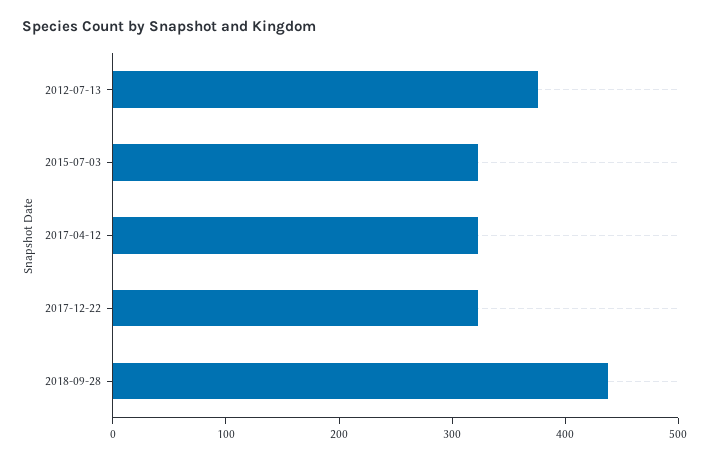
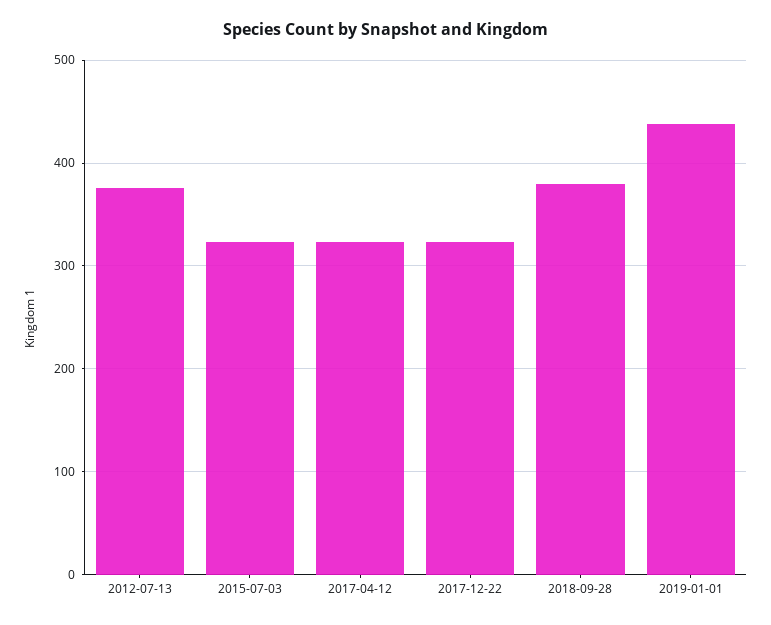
2018-09-28: 440 -> 380
2019-01-01: none -> 440

